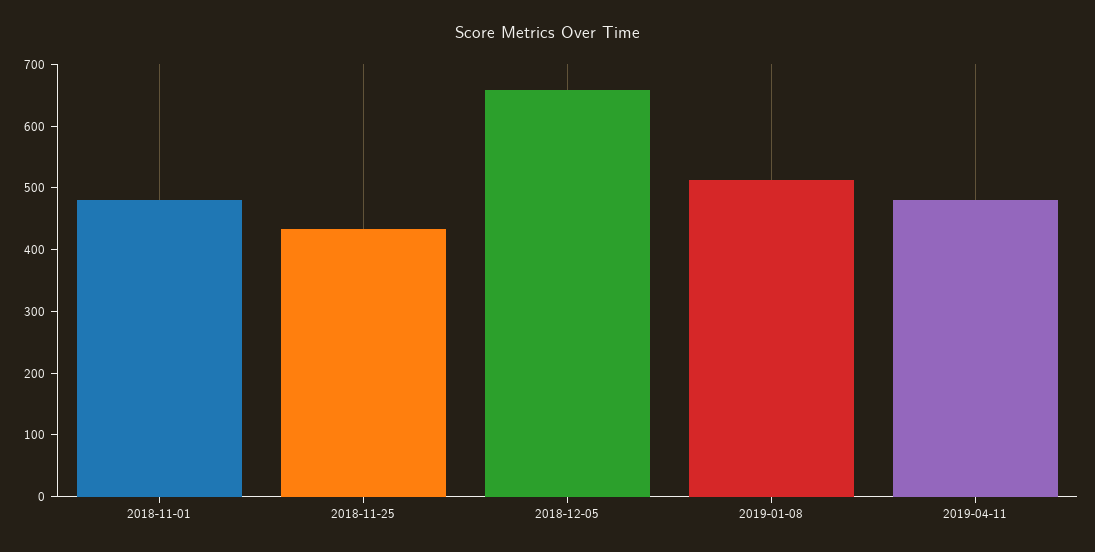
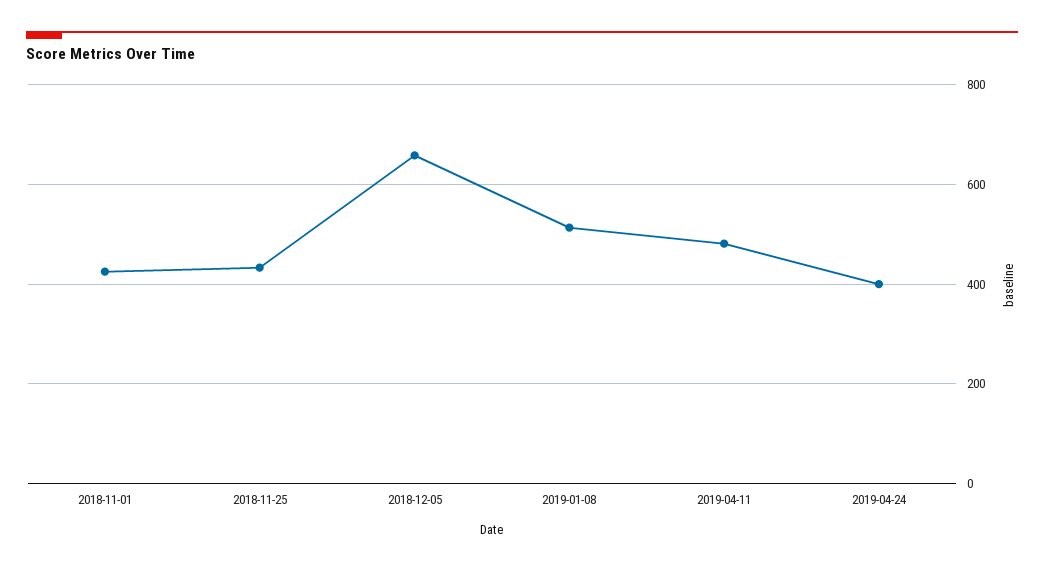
2018-11-01: 480 -> 420
2019-04-24: none -> 400

